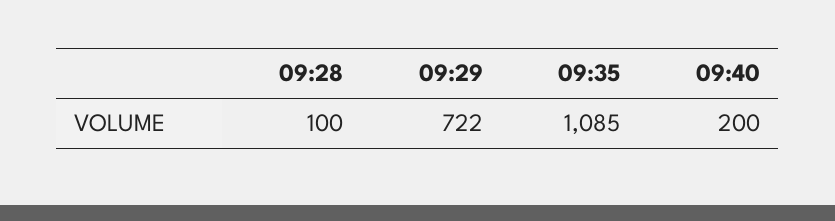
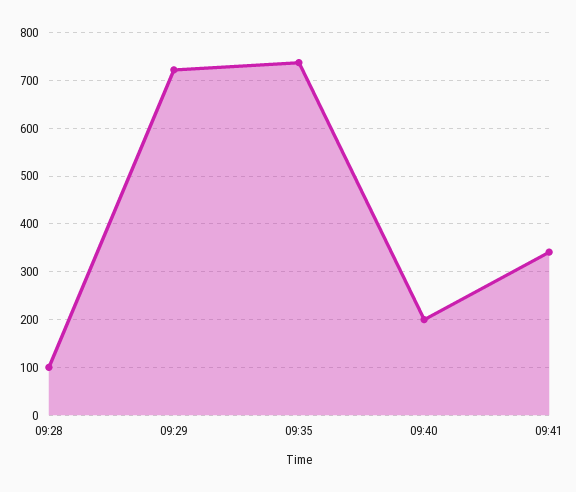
09:35: 1085 -> 740
09:41: none -> 340

